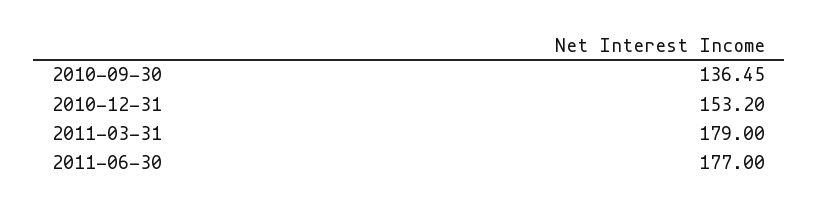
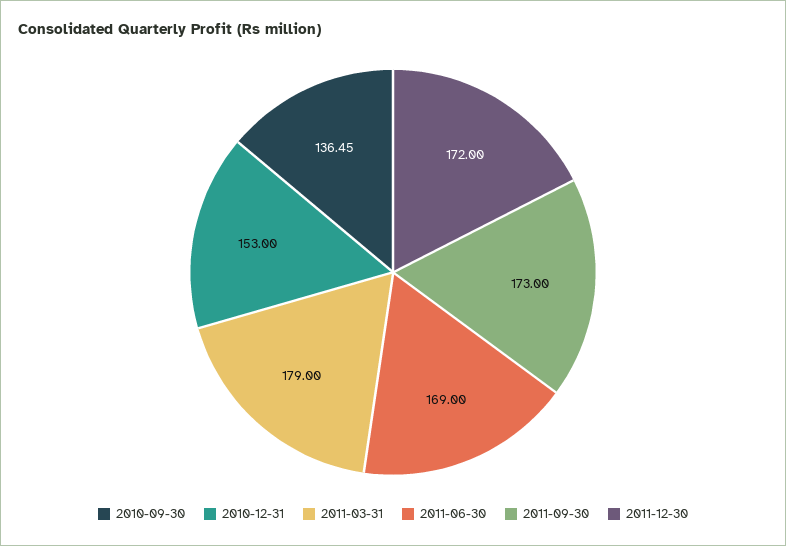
2010-12-31: 153.2 -> 153
2011-06-30: 177 -> 169
2011-09-30: none -> 173
2011-12-30: none -> 172

